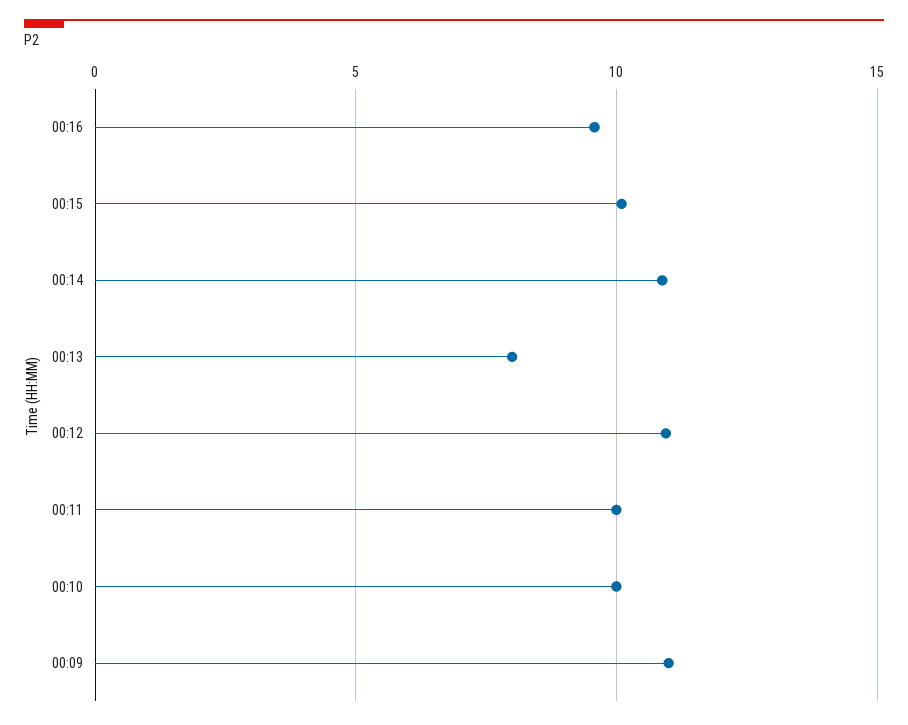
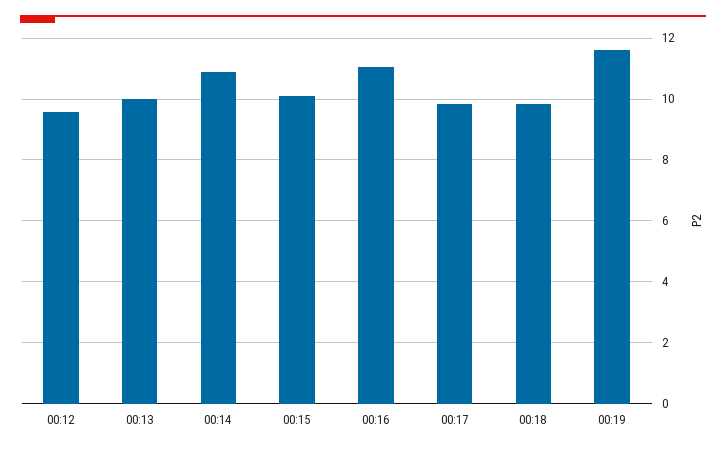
00:16: 9.5 -> 11
00:13: 8 -> 10
00:12: 11 -> 9.6
00:11: 10 -> none
00:10: 10 -> none
00:09: 11 -> none
00:17: none -> 9.8
00:18: none -> 9.8
00:19: none -> 11.6

